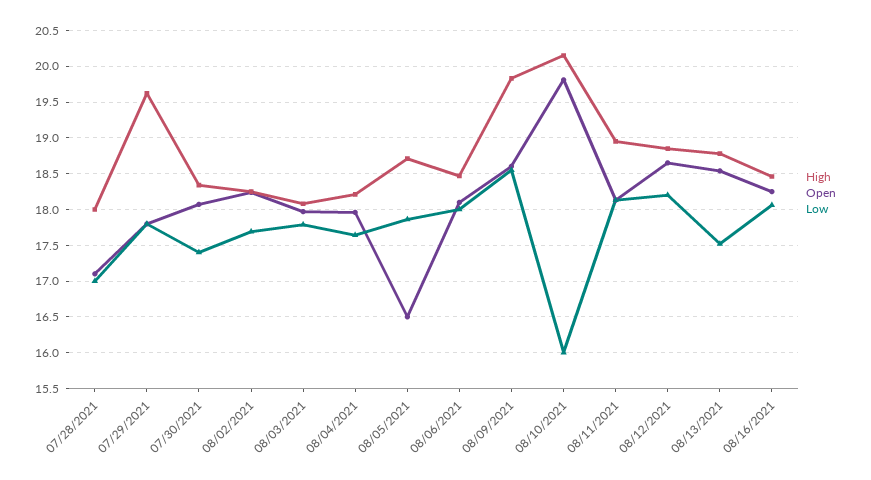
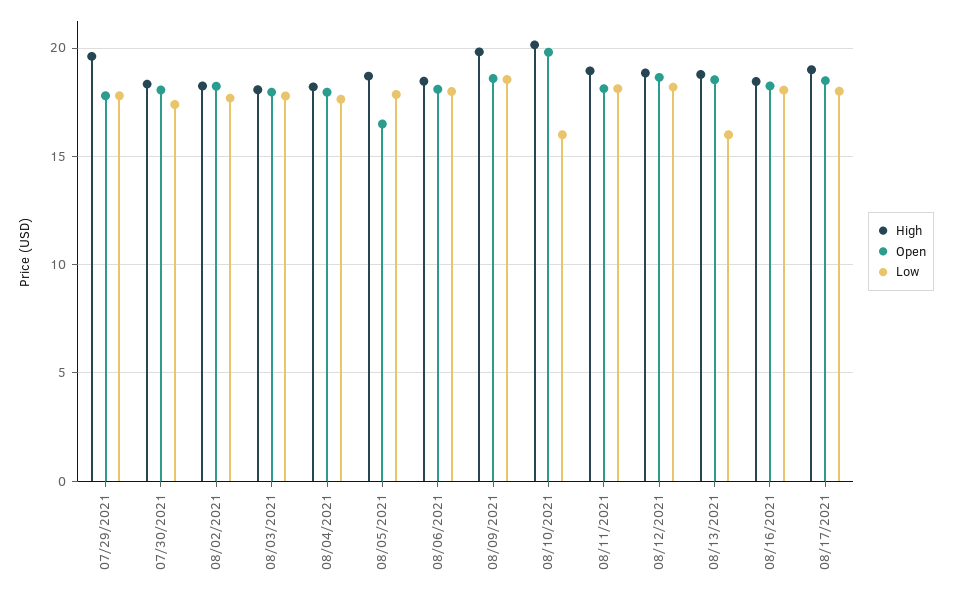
High, 07/28/2021: 18 -> none
Open, 07/28/2021: 17.1 -> none
Low, 07/28/2021: 17 -> none
Low, 08/13/2021: 17.5 -> 16
High, 08/17/2021: none -> 19
Open, 08/17/2021: none -> 18.5
Low, 08/17/2021: none -> 18

